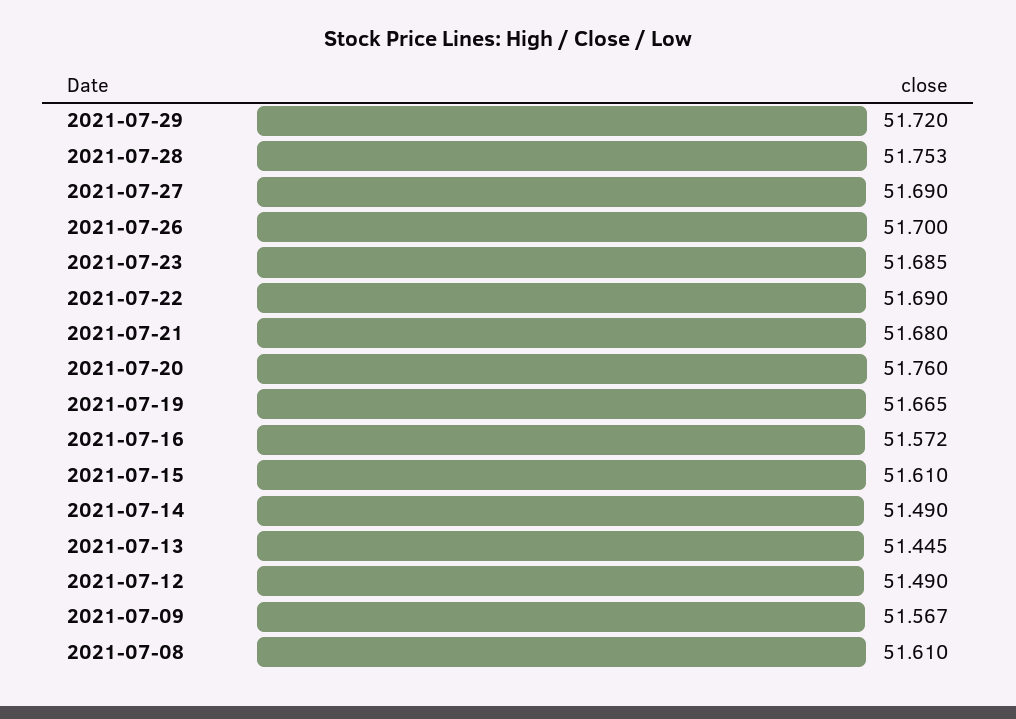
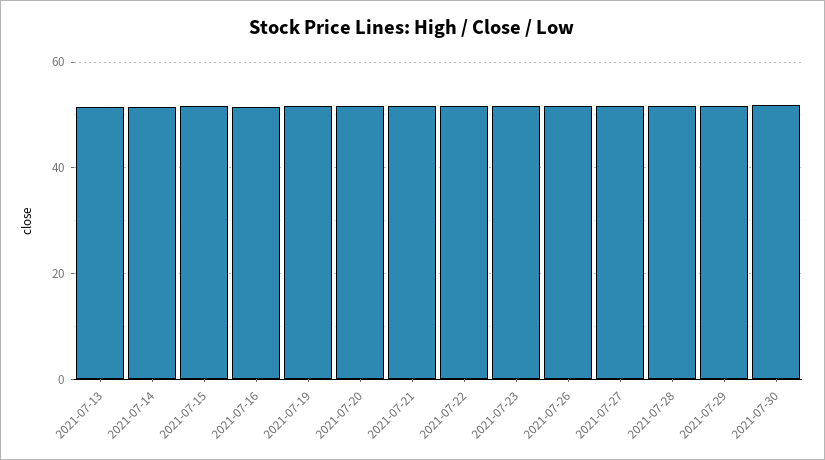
2021-07-12: 51.49 -> none
2021-07-09: 51.567 -> none
2021-07-08: 51.61 -> none
2021-07-30: none -> 52

